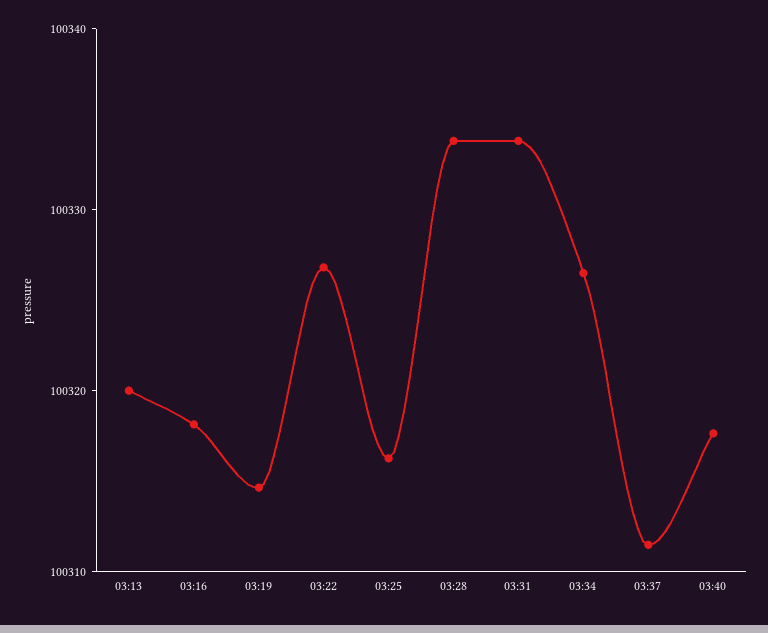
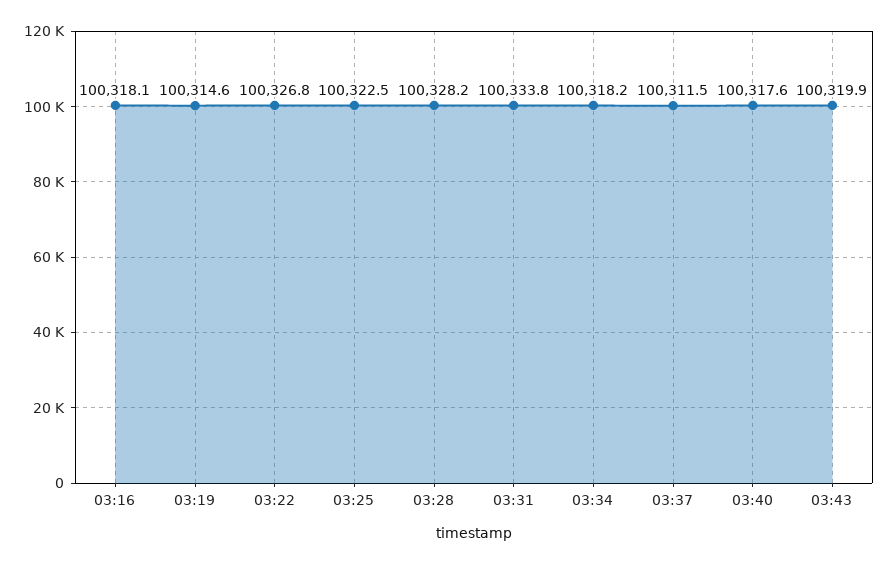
03:13: 100320 -> none
03:25: 100316 -> 100322.5
03:28: 100334 -> 100328.2
03:34: 100326 -> 100318.2
03:43: none -> 100319.9

